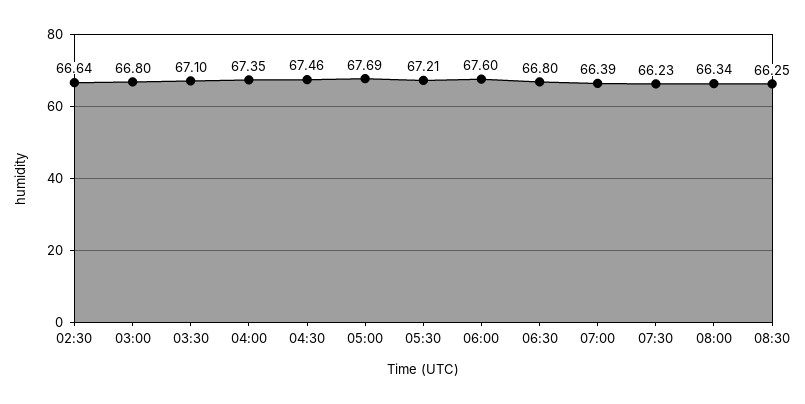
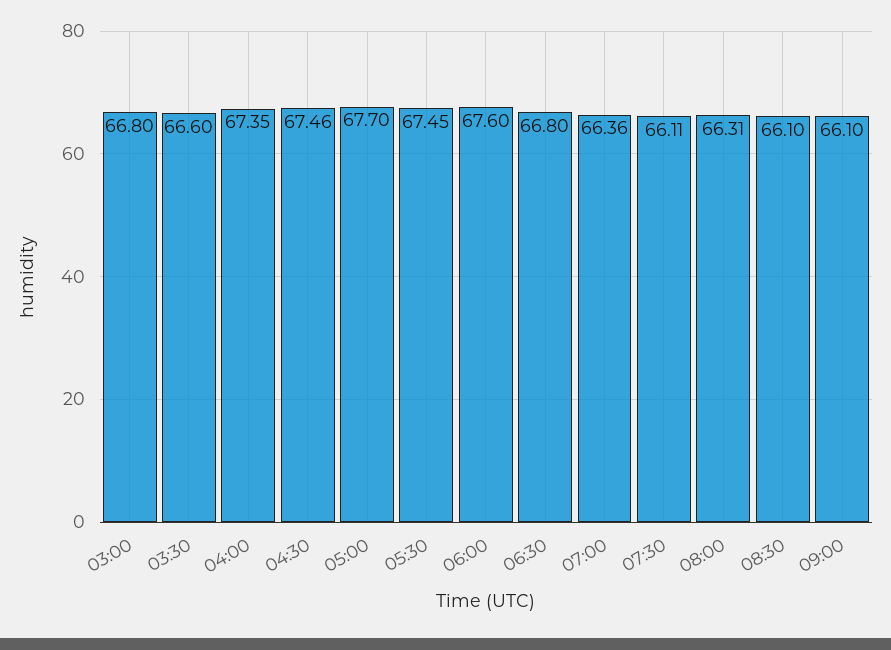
02:30: 66.64 -> none
03:30: 67.1 -> 66.6
05:00: 67.69 -> 67.7
05:30: 67.21 -> 67.45
07:00: 66.39 -> 66.36
07:30: 66.23 -> 66.11
08:00: 66.34 -> 66.31
08:30: 66.25 -> 66.1
09:00: none -> 66.1

